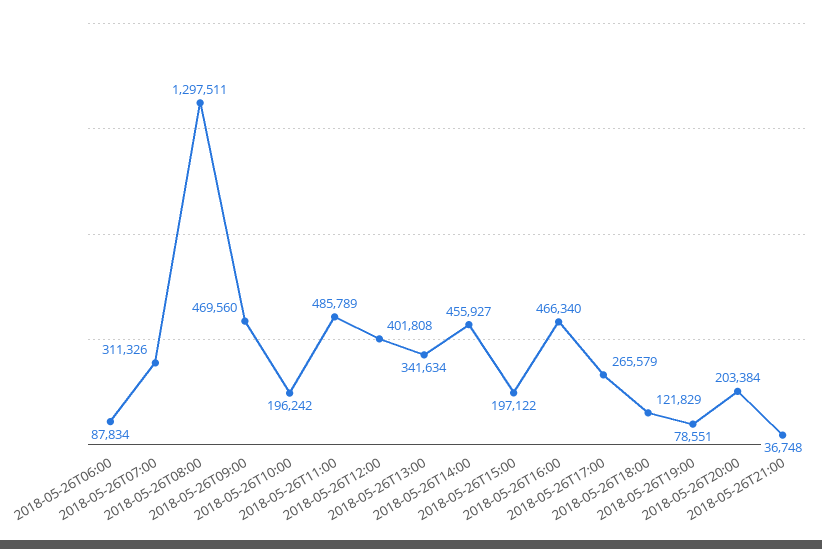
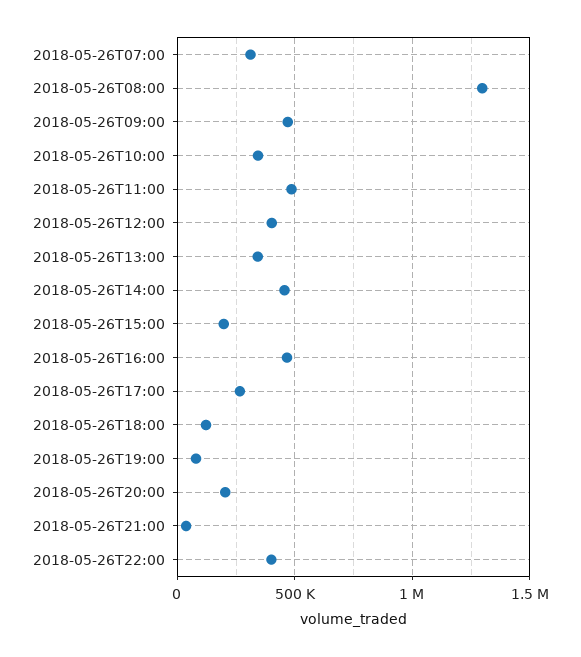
2018-05-26T06:00: 87834 -> none
2018-05-26T10:00: 196242 -> 350000
2018-05-26T22:00: none -> 400000

